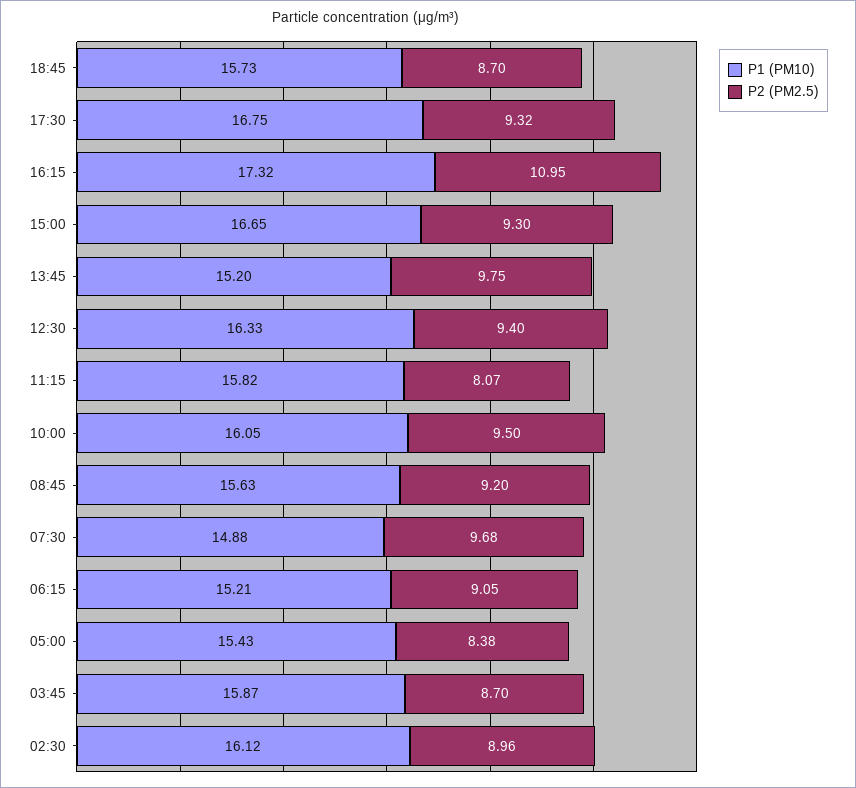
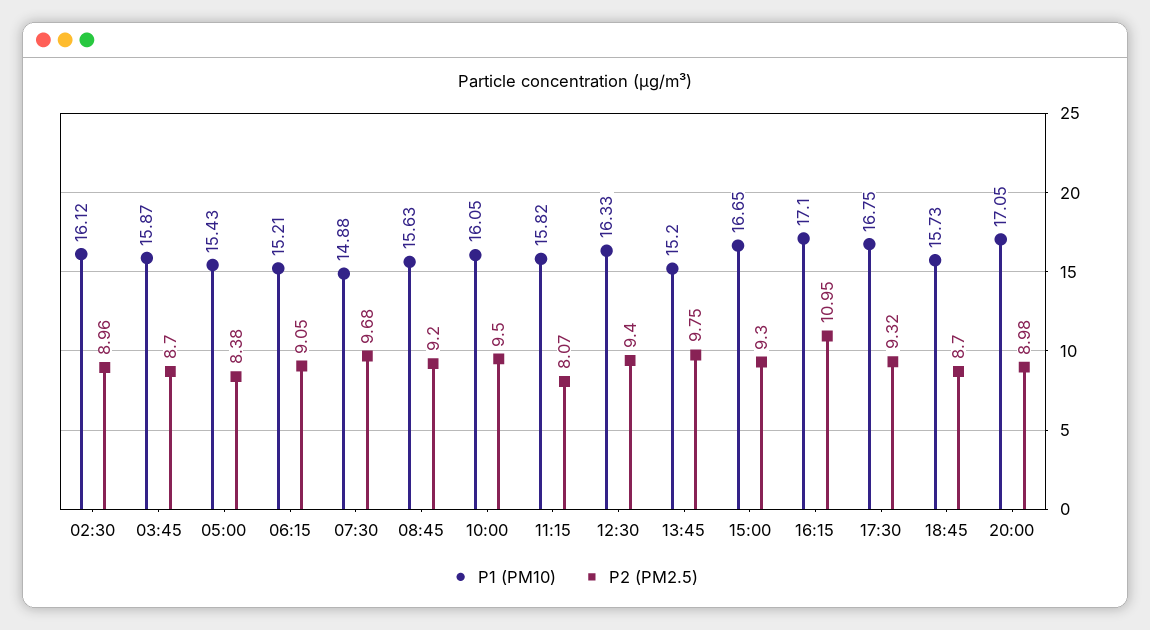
P1 (PM10), 16:15: 17.32 -> 17.1
P1 (PM10), 20:00: none -> 17.05
P2 (PM2.5), 20:00: none -> 8.98

